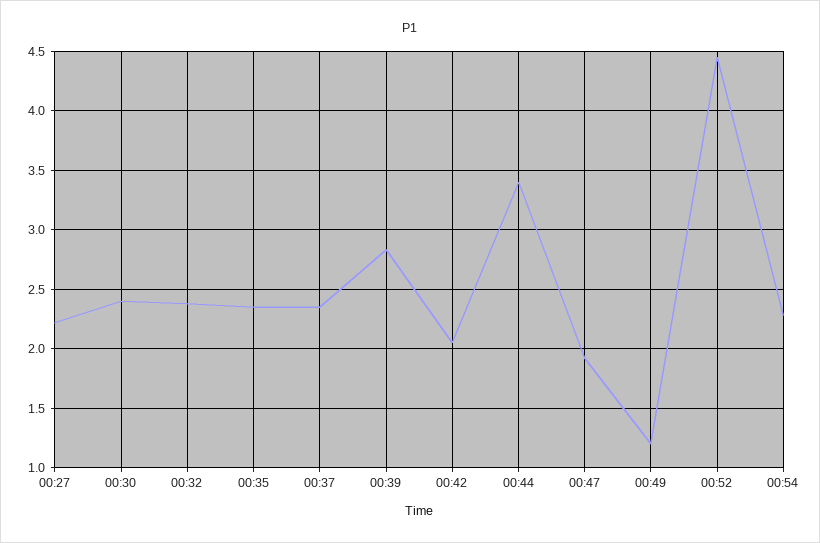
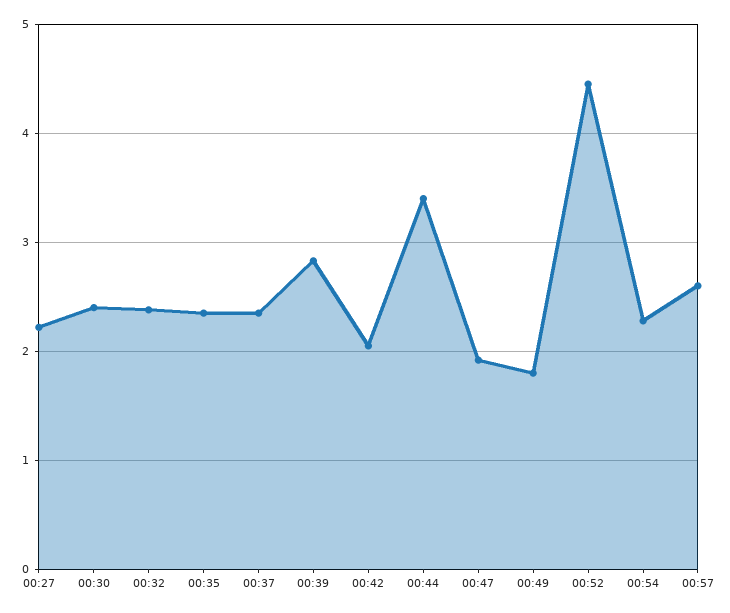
00:49: 1.2 -> 1.8
00:57: none -> 2.6

